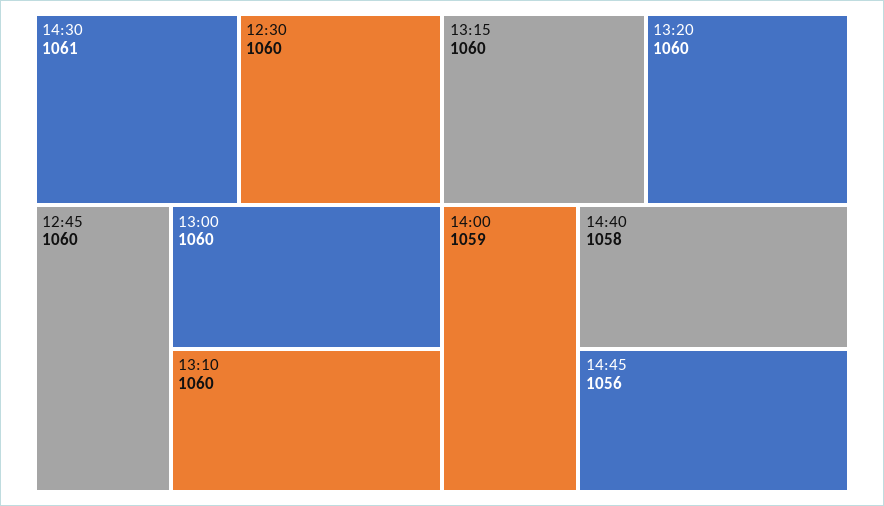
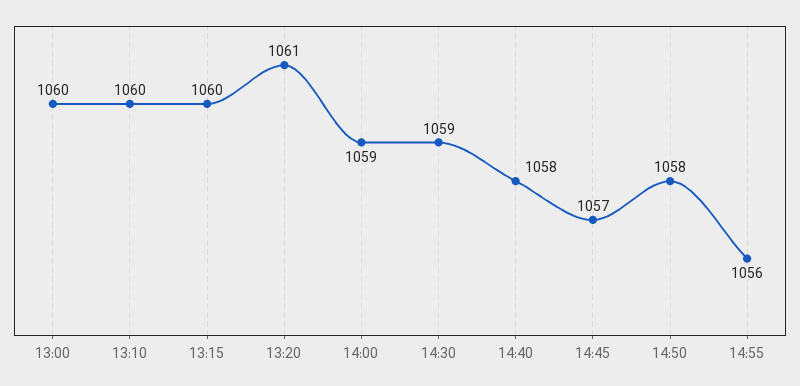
14:30: 1061 -> 1059
12:30: 1060 -> none
12:45: 1060 -> none
13:20: 1060 -> 1061
14:45: 1056 -> 1057
14:50: none -> 1058
14:55: none -> 1056

